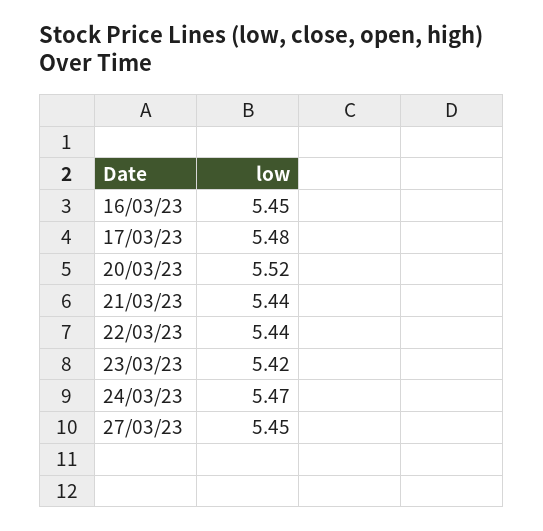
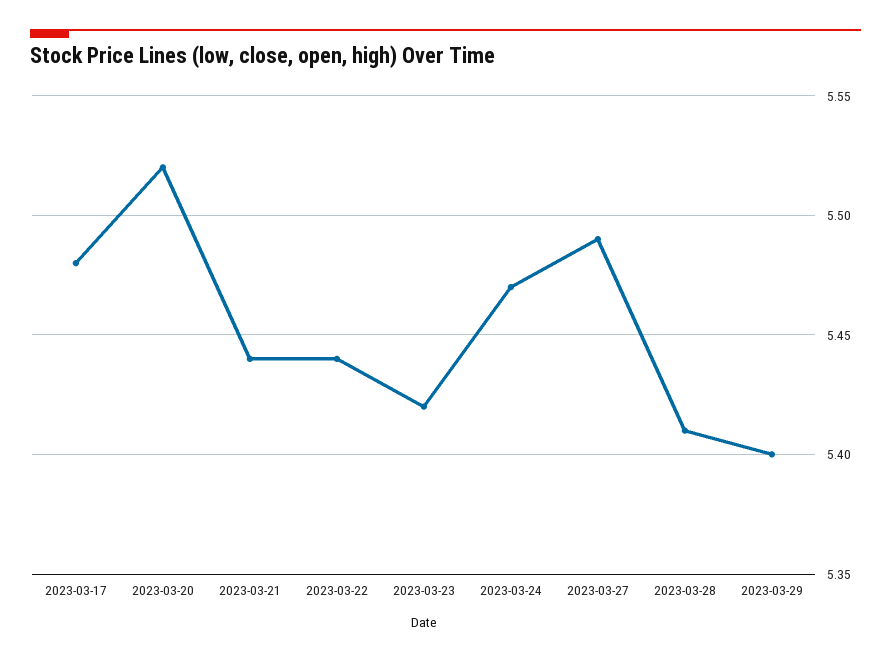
16/03/23: 5.45 -> none
27/03/23: 5.45 -> 5.49
2023-03-28: none -> 5.41
2023-03-29: none -> 5.4

